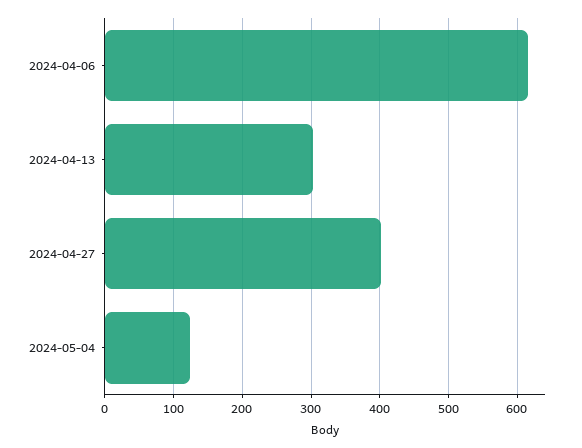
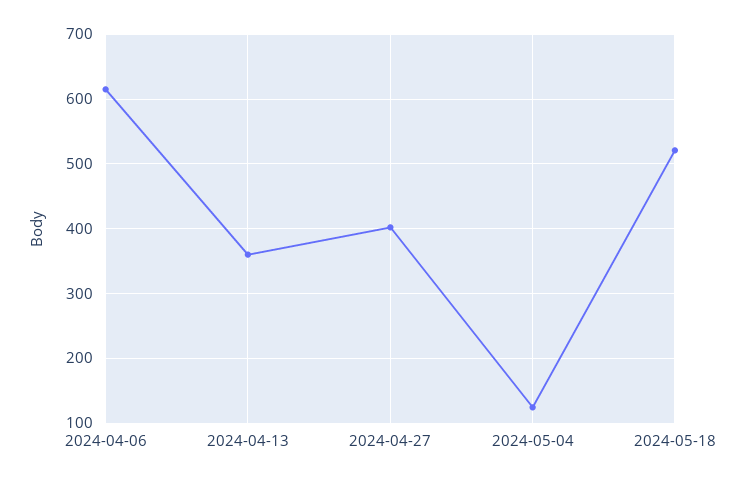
2024-04-13: 300 -> 360
2024-05-18: none -> 520

